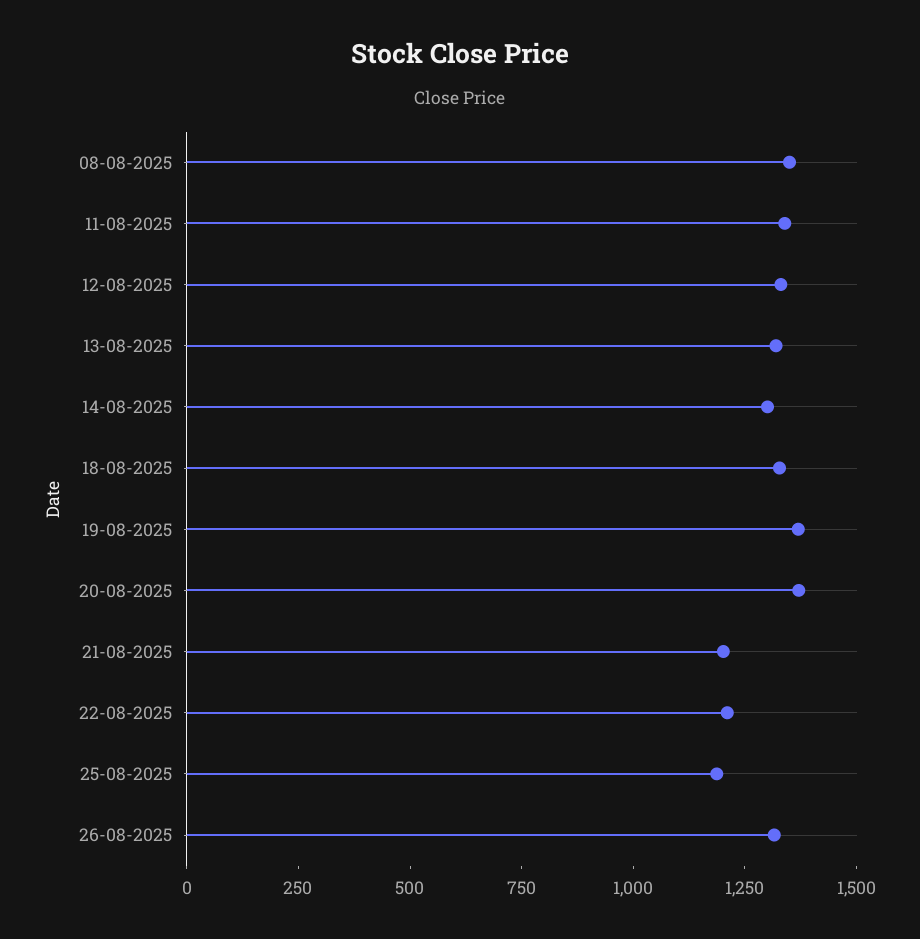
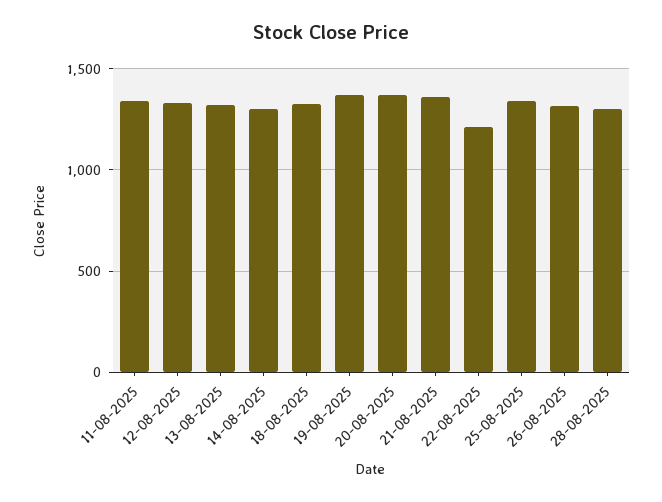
08-08-2025: 1350 -> none
21-08-2025: 1200 -> 1350
25-08-2025: 1200 -> 1350
28-08-2025: none -> 1300

